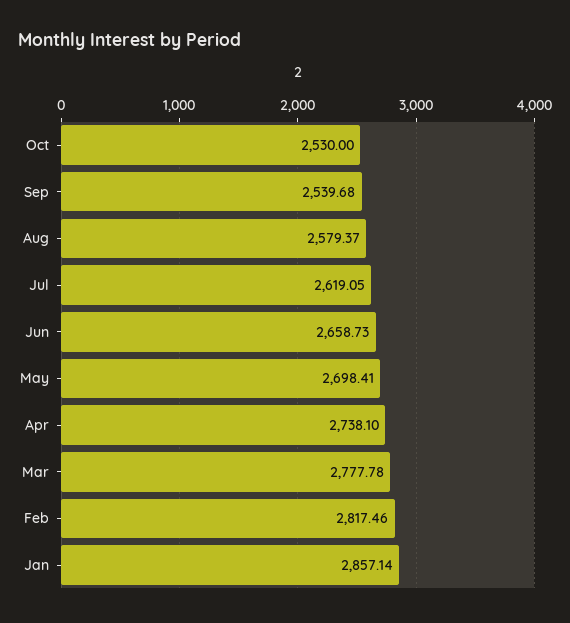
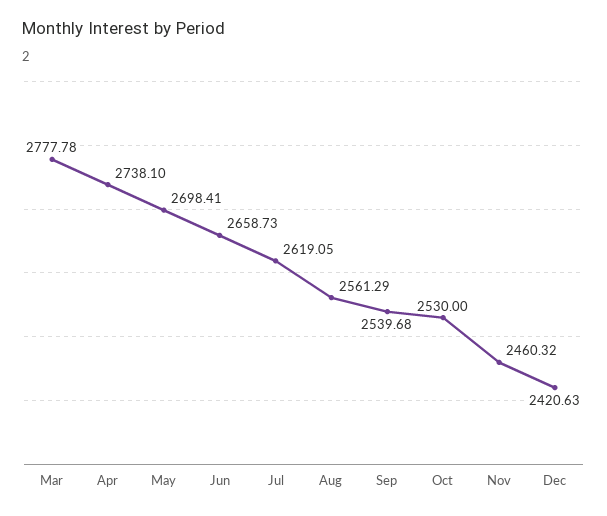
Aug: 2579.37 -> 2561.29
Feb: 2817.46 -> none
Jan: 2857.14 -> none
Nov: none -> 2460.32
Dec: none -> 2420.63

